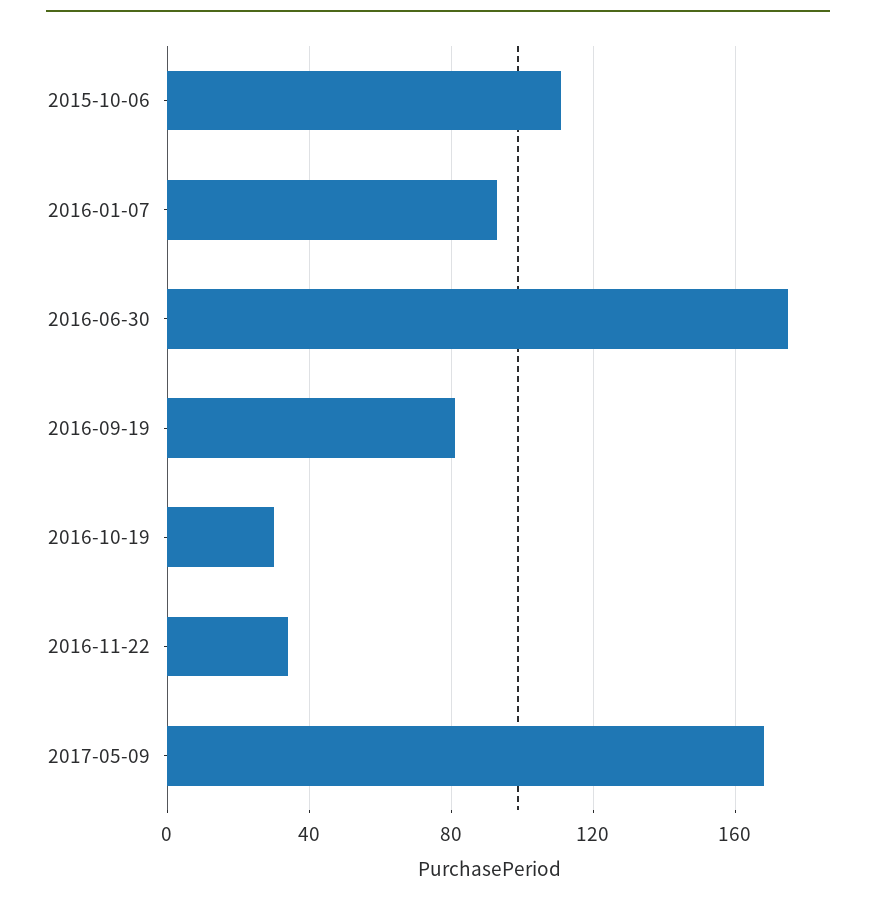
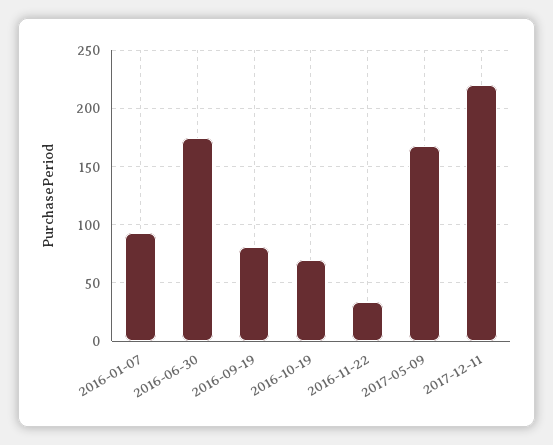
2015-10-06: 110 -> none
2016-10-19: 30 -> 70
2017-12-11: none -> 220

